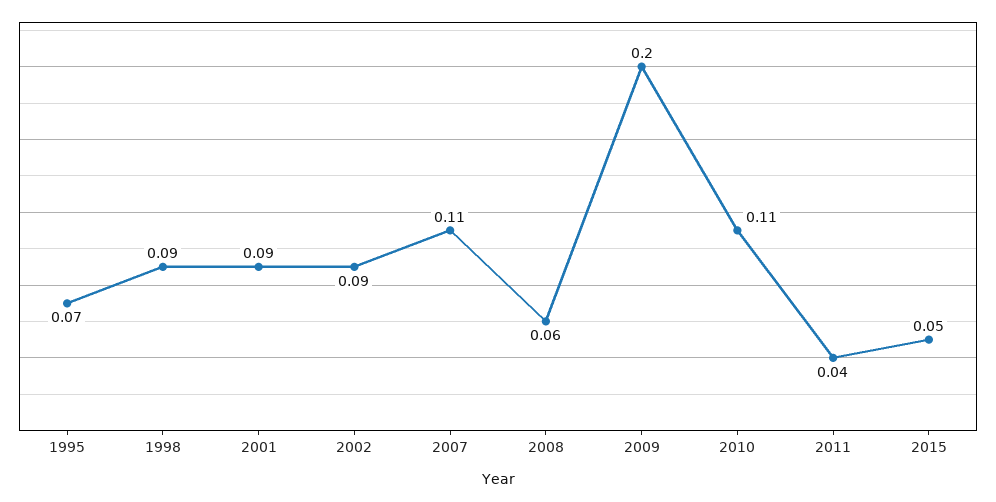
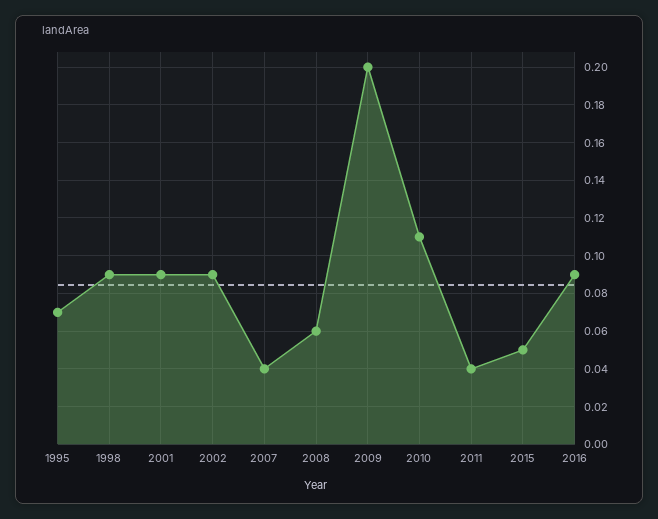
2007: 0.11 -> 0.04
2016: none -> 0.09

